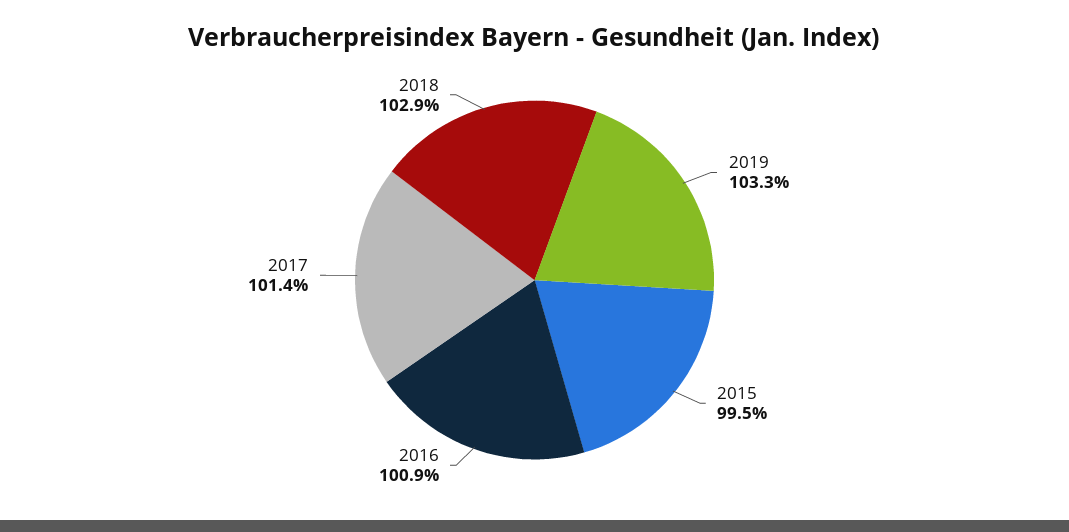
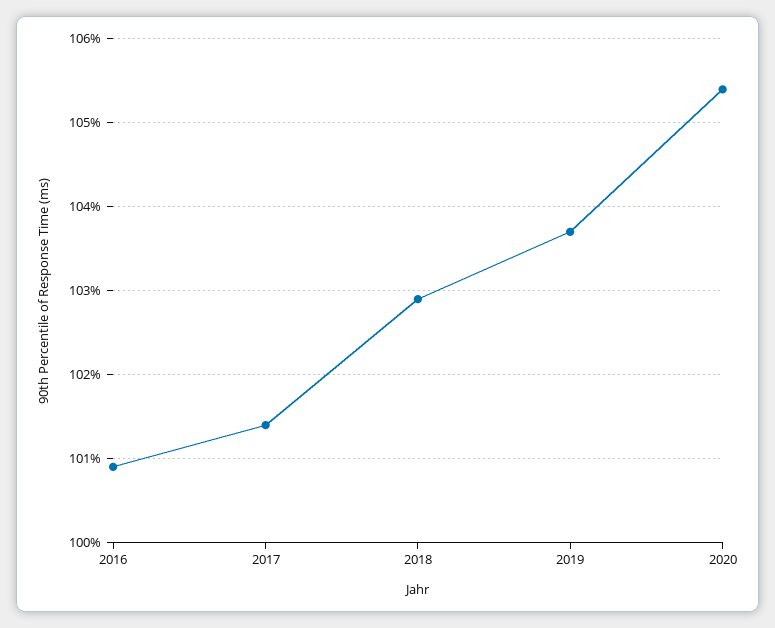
2019: 103.3 -> 103.7
2015: 99.5 -> none
2020: none -> 105.4

